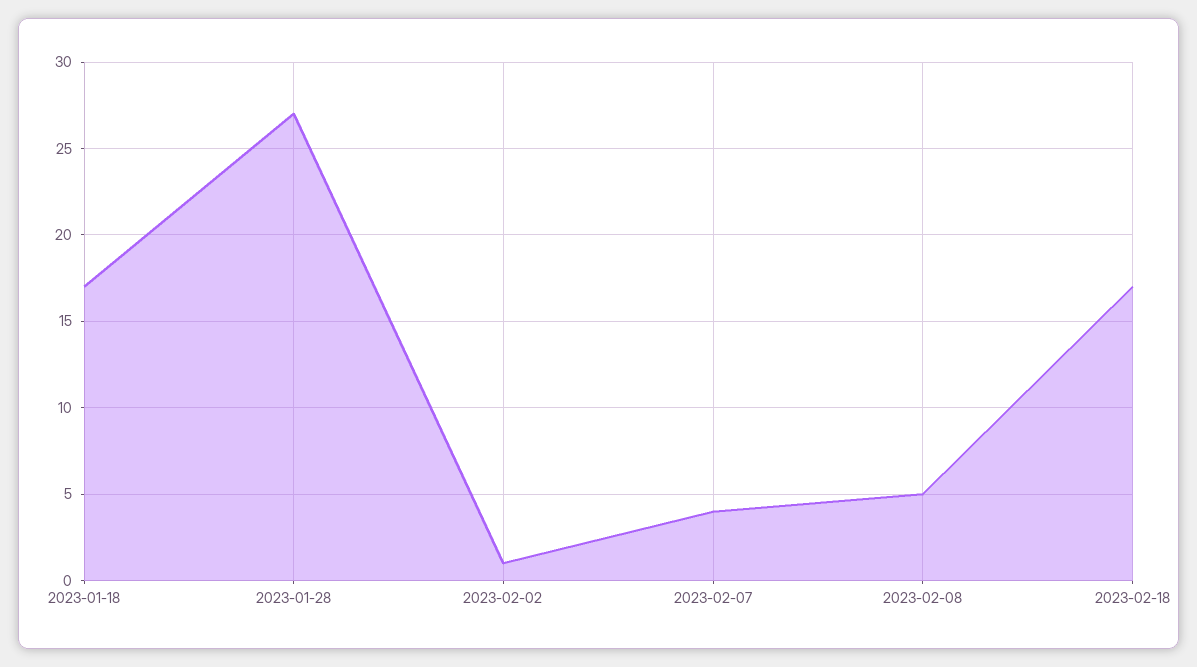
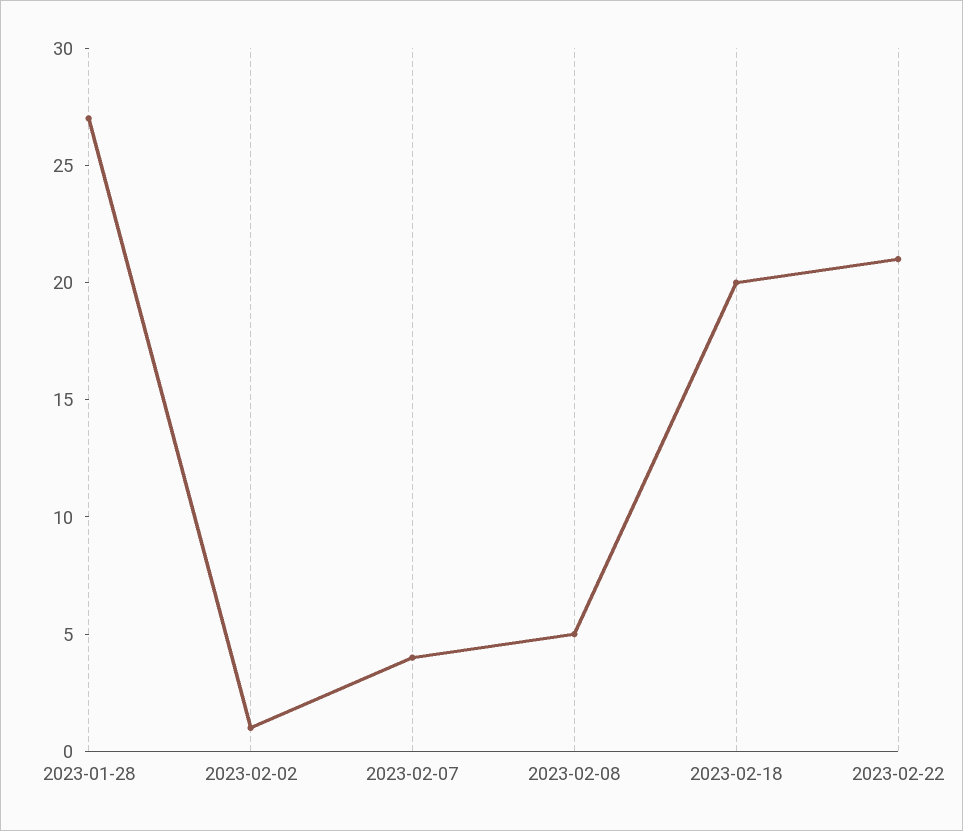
2023-01-18: 17 -> none
2023-02-18: 17 -> 20
2023-02-22: none -> 21

